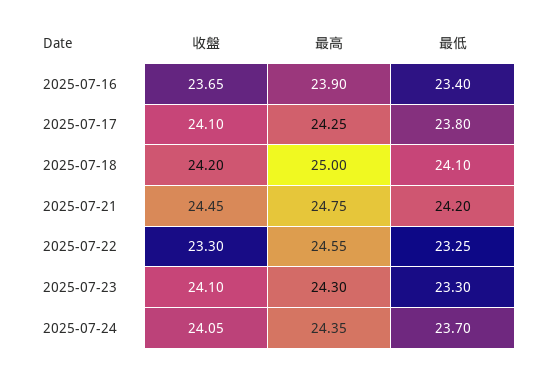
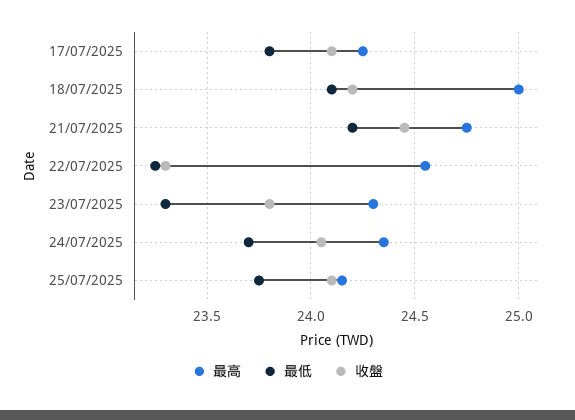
收盤, 2025-07-16: 23.65 -> none
最高, 2025-07-16: 23.9 -> none
最低, 2025-07-16: 23.4 -> none
收盤, 2025-07-23: 24.1 -> 23.8
最高, 25/07/2025: none -> 24.15
最低, 25/07/2025: none -> 23.75
收盤, 25/07/2025: none -> 24.1

